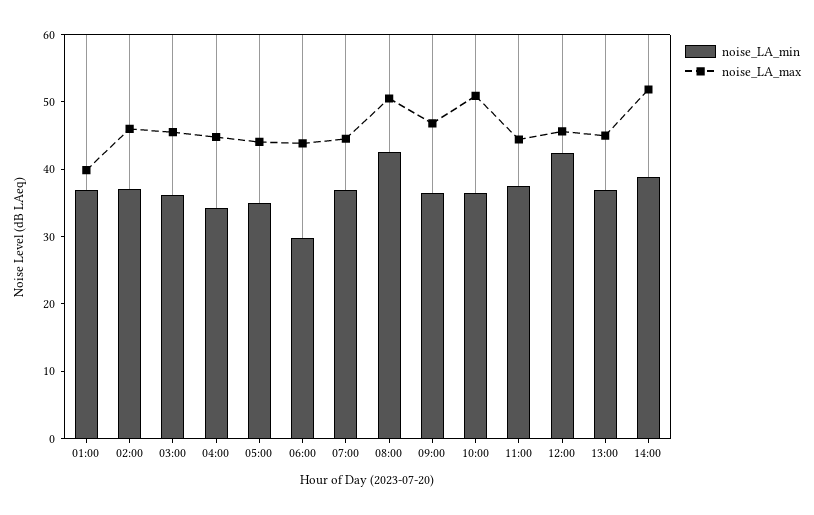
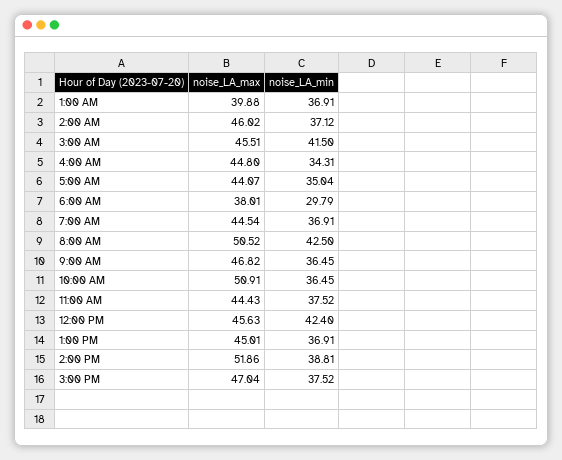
noise_LA_min, 03:00: 36 -> 41.5
noise_LA_max, 06:00: 44 -> 38.01
noise_LA_max, 3:00 PM: none -> 47.04
noise_LA_min, 3:00 PM: none -> 37.52

